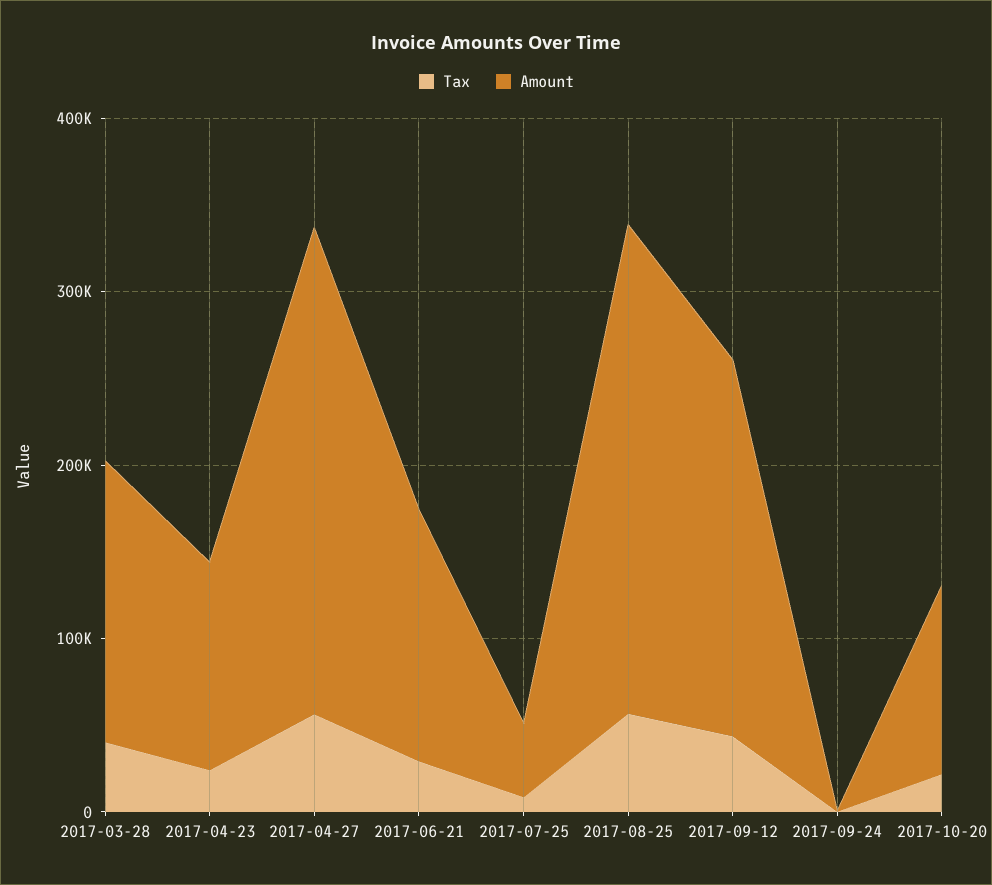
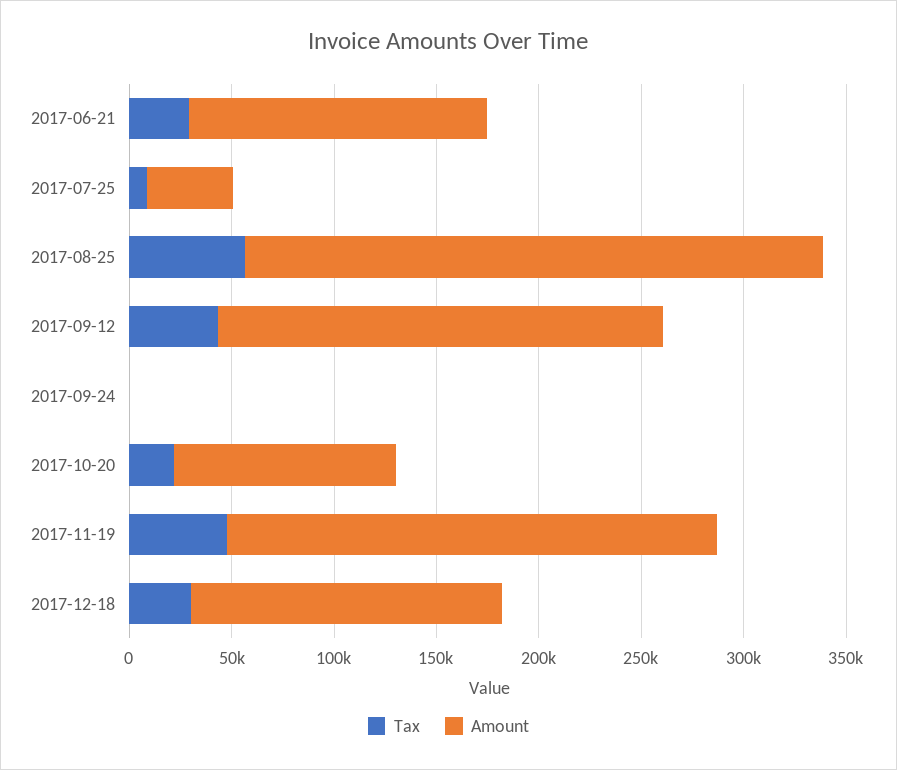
Tax, 2017-03-28: 40000 -> none
Amount, 2017-03-28: 160000 -> none
Tax, 2017-04-23: 20000 -> none
Amount, 2017-04-23: 120000 -> none
Tax, 2017-04-27: 60000 -> none
Amount, 2017-04-27: 280000 -> none
Tax, 2017-11-19: none -> 50000
Amount, 2017-11-19: none -> 240000
Tax, 2017-12-18: none -> 30000
Amount, 2017-12-18: none -> 150000

